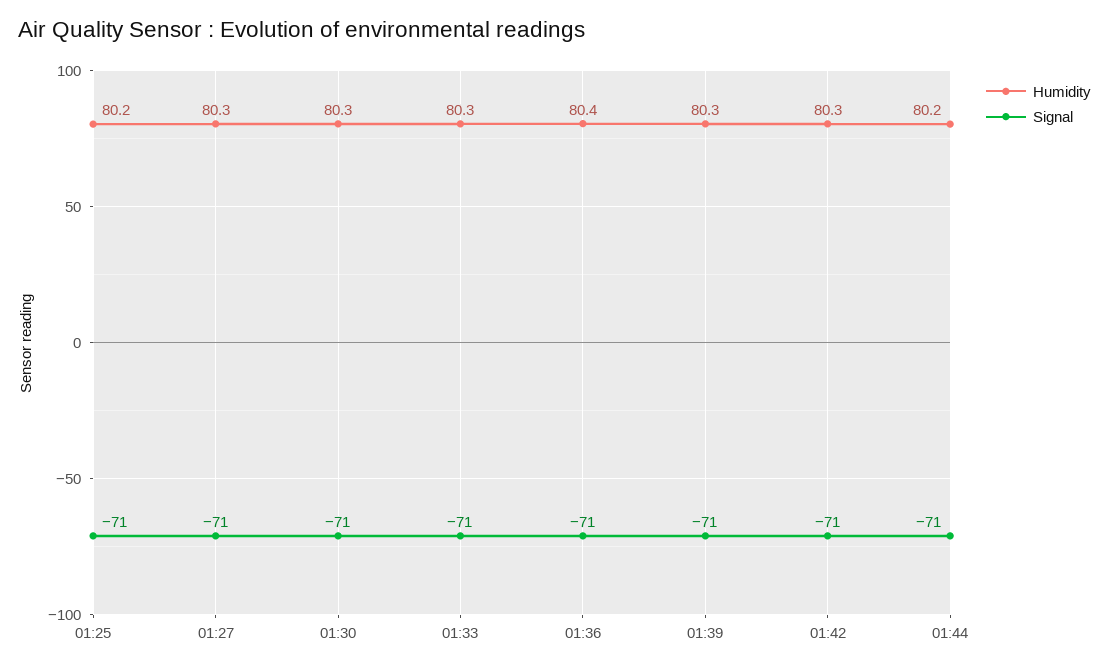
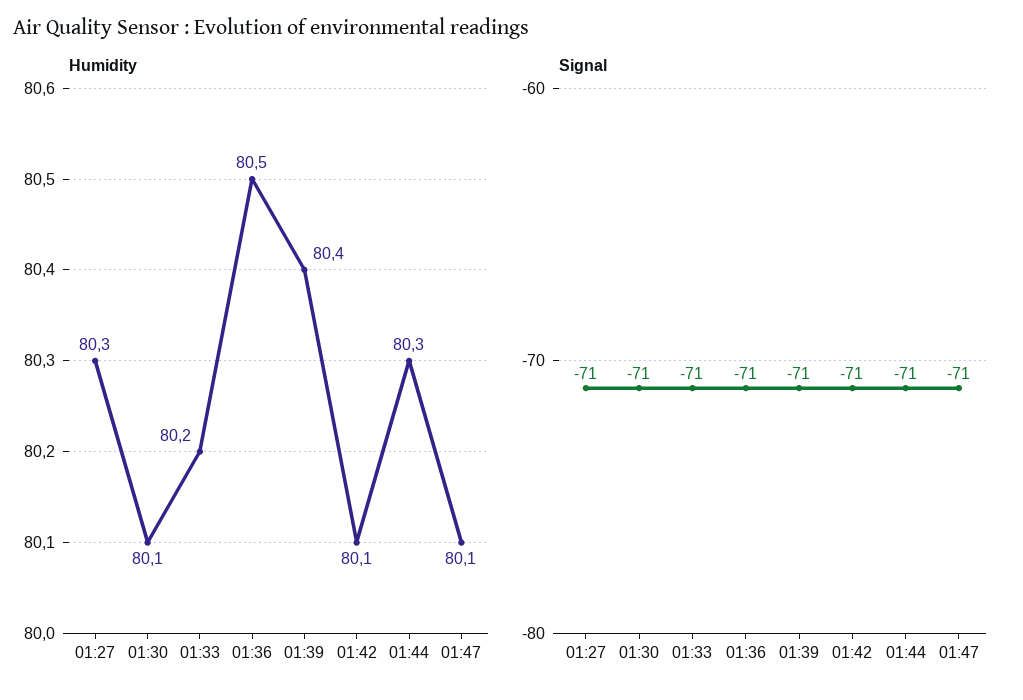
Humidity, 01:25: 80.2 -> none
Signal, 01:25: -71 -> none
Humidity, 01:30: 80.3 -> 80.1
Humidity, 01:33: 80.3 -> 80.2
Humidity, 01:36: 80.4 -> 80.5
Humidity, 01:39: 80.3 -> 80.4
Humidity, 01:42: 80.3 -> 80.1
Humidity, 01:44: 80.2 -> 80.3
Humidity, 01:47: none -> 80.1
Signal, 01:47: none -> -71

